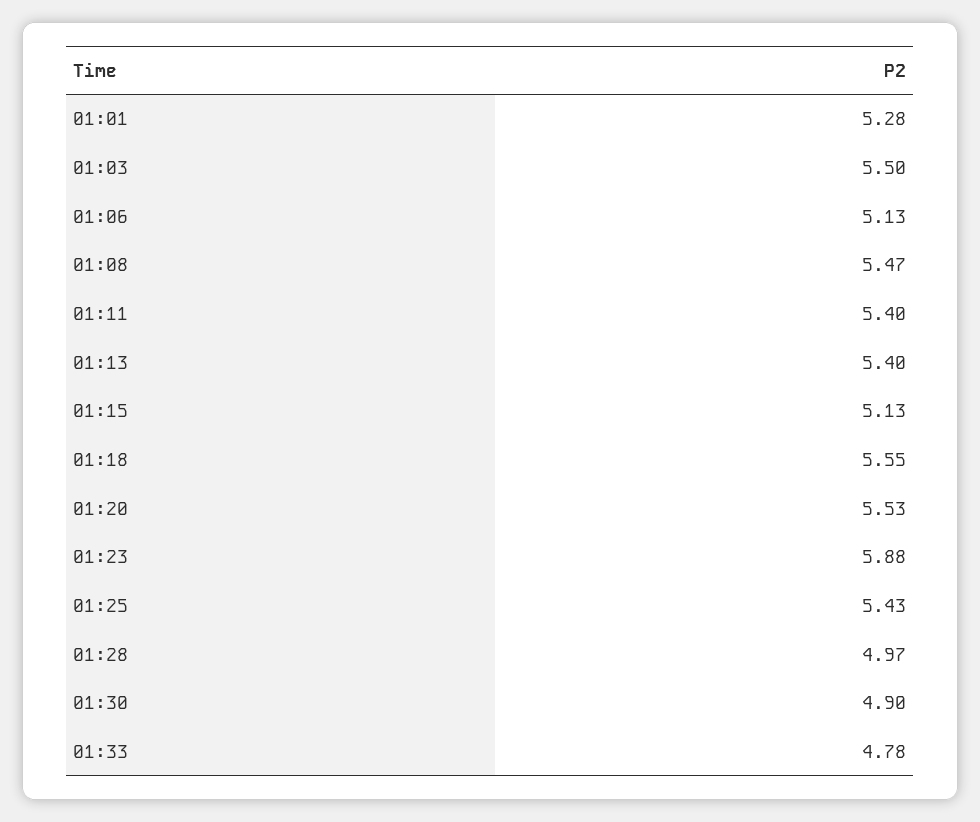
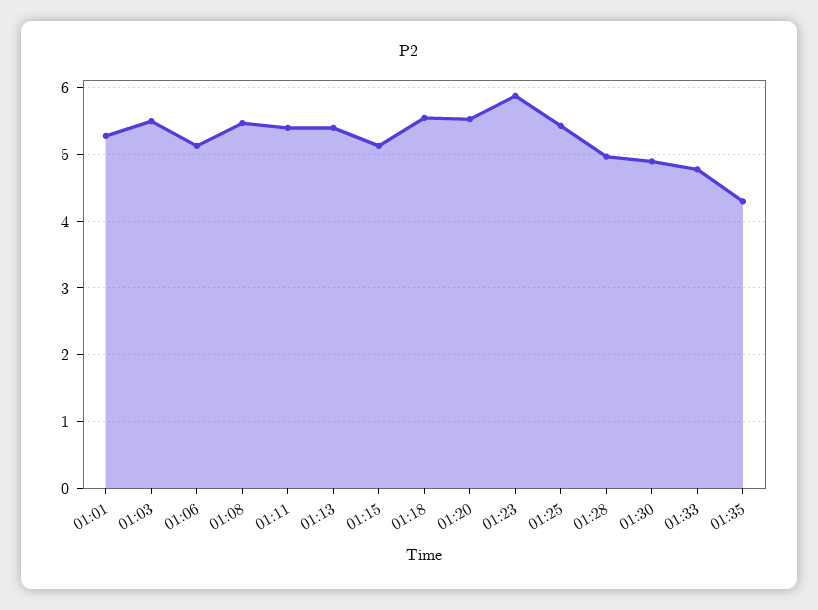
01:35: none -> 4.3

